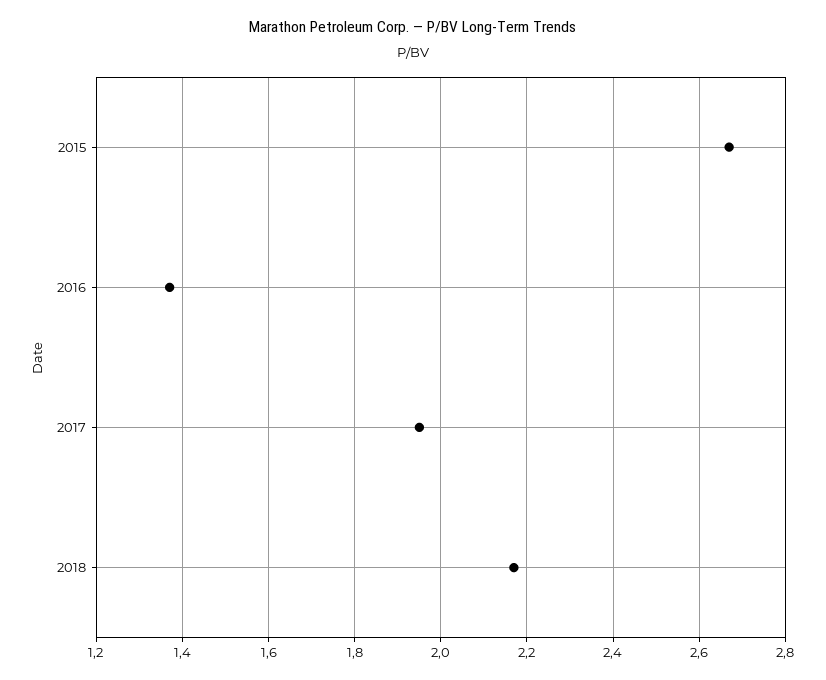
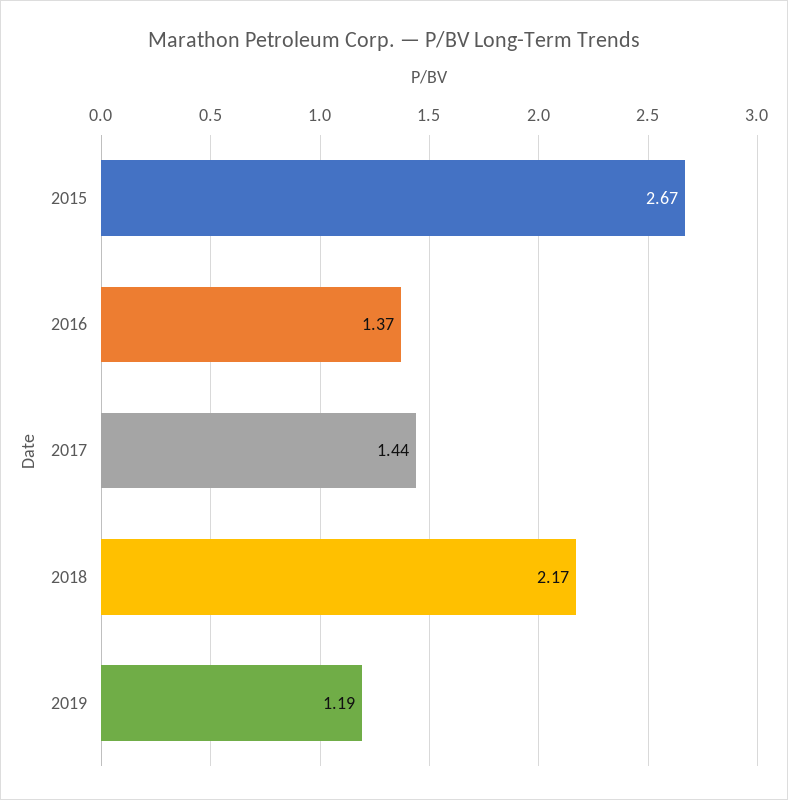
2017: 1.95 -> 1.44
2019: none -> 1.19

